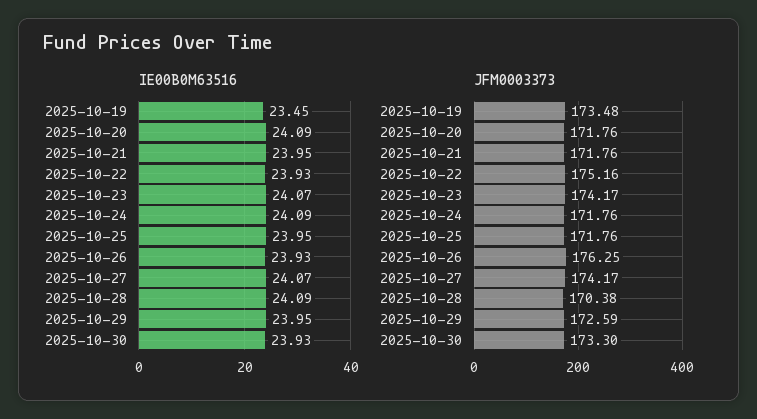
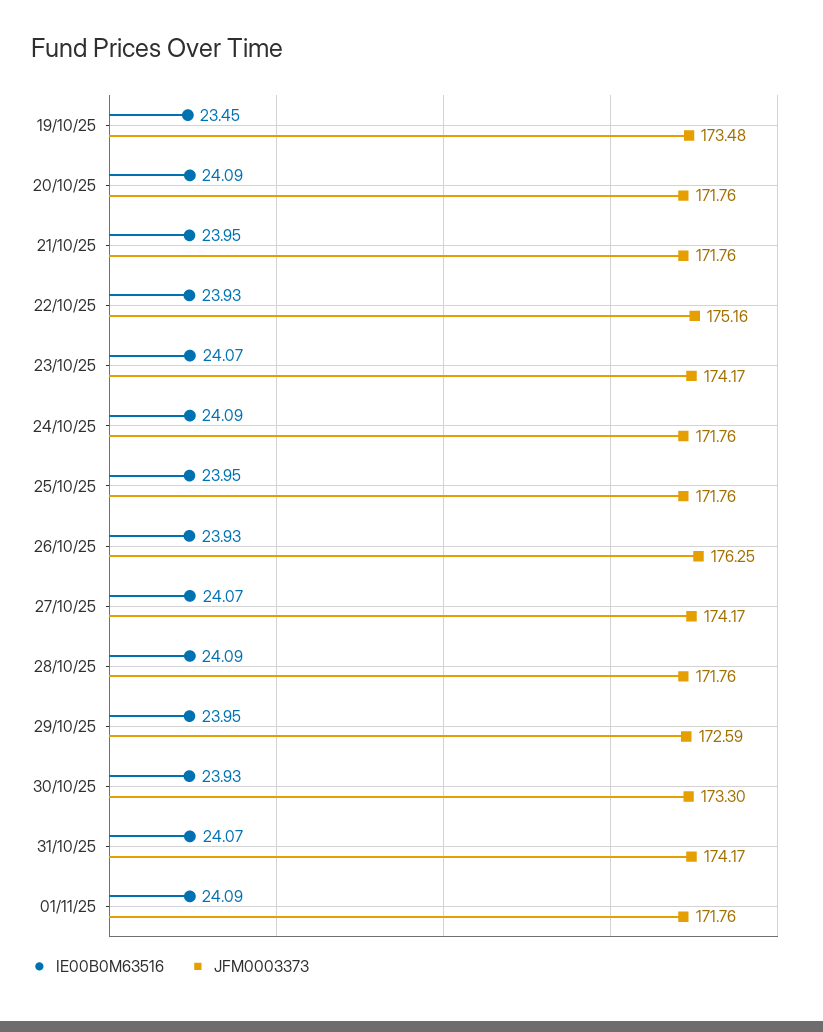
JFM0003373, 2025-10-28: 170.38 -> 171.76
IE00B0M63516, 31/10/25: none -> 24.07
JFM0003373, 31/10/25: none -> 174.17
IE00B0M63516, 01/11/25: none -> 24.09
JFM0003373, 01/11/25: none -> 171.76

